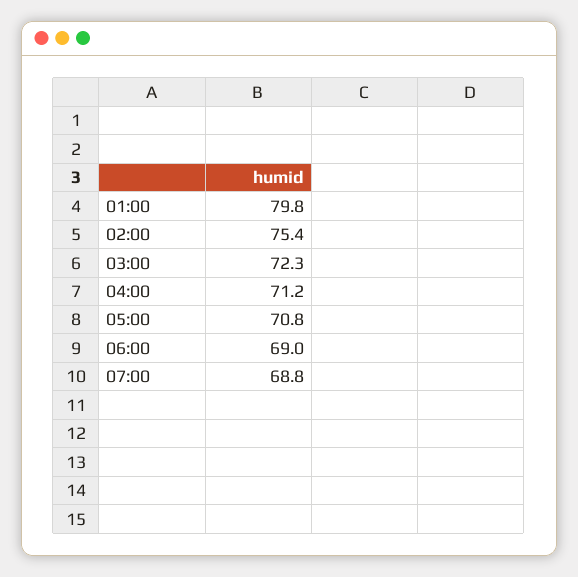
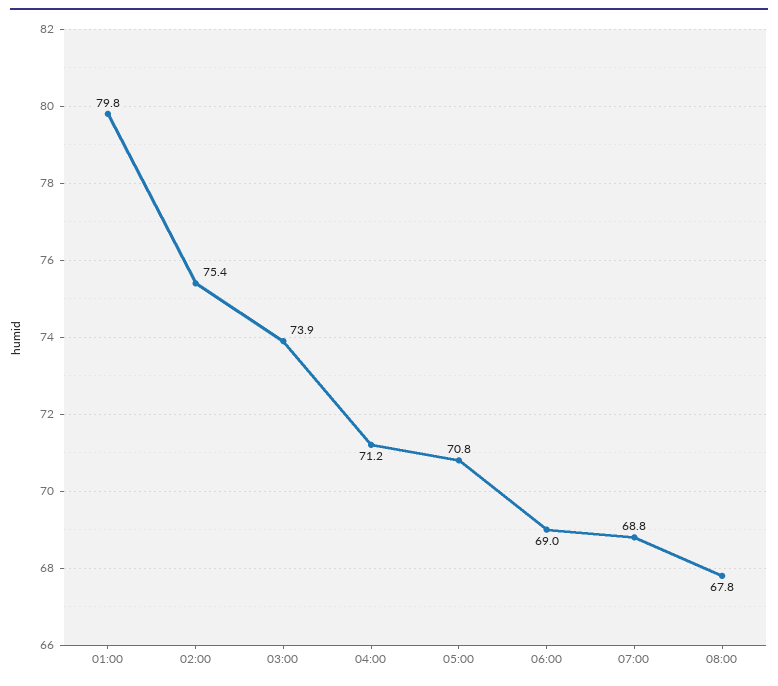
03:00: 72.3 -> 73.9
08:00: none -> 67.8

